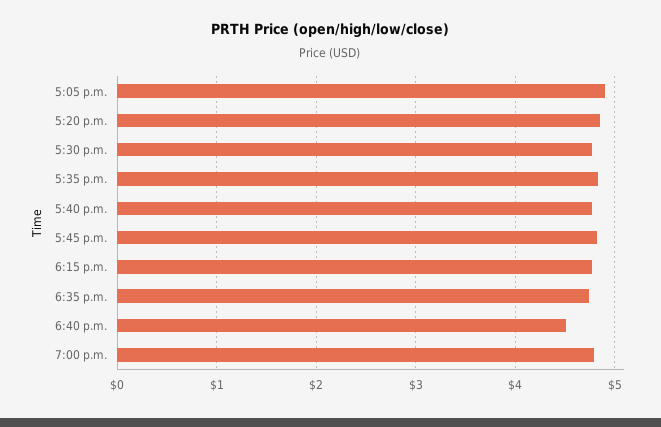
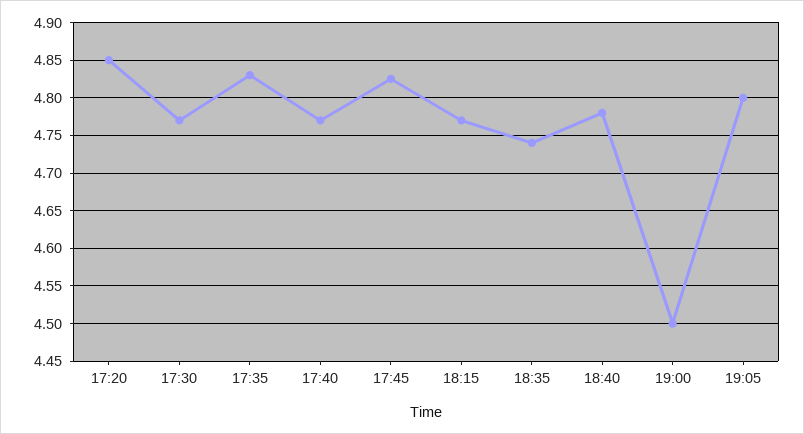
5:05 p.m.: 4.9 -> none
6:40 p.m.: 4.5 -> 4.78
7:00 p.m.: 4.8 -> 4.5
19:05: none -> 4.8

